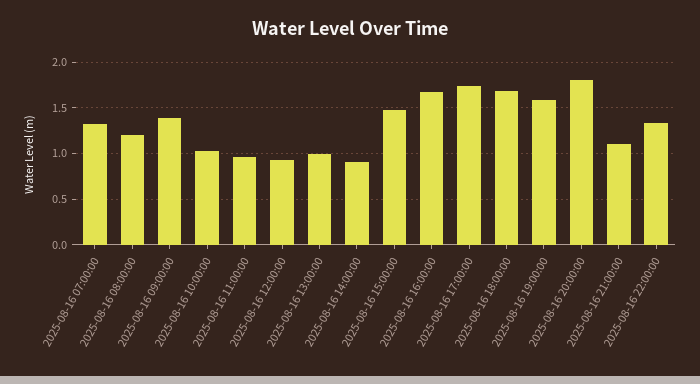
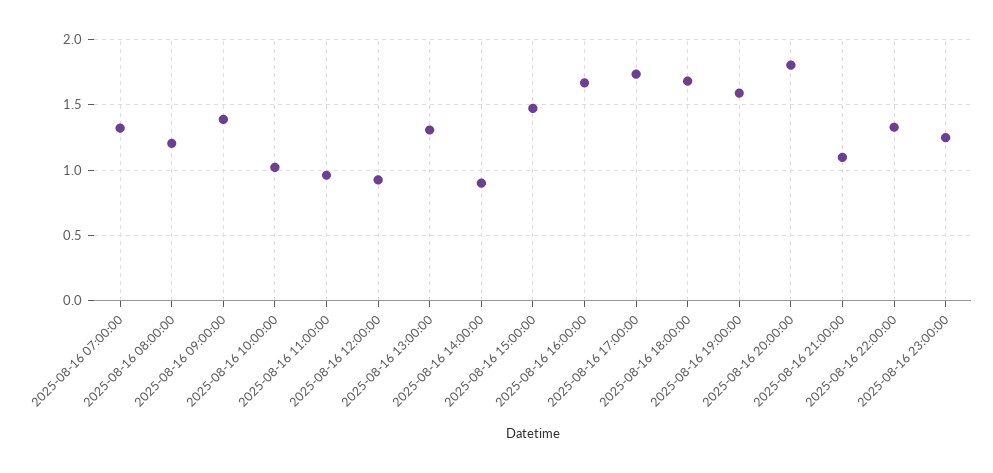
2025-08-16 13:00:00: 1 -> 1.3
2025-08-16 23:00:00: none -> 1.25

